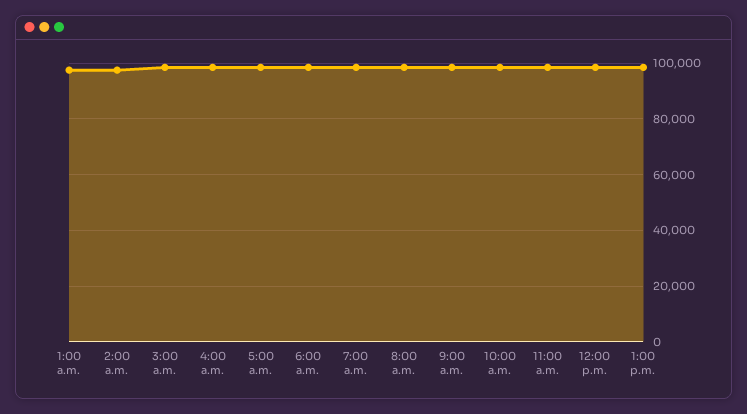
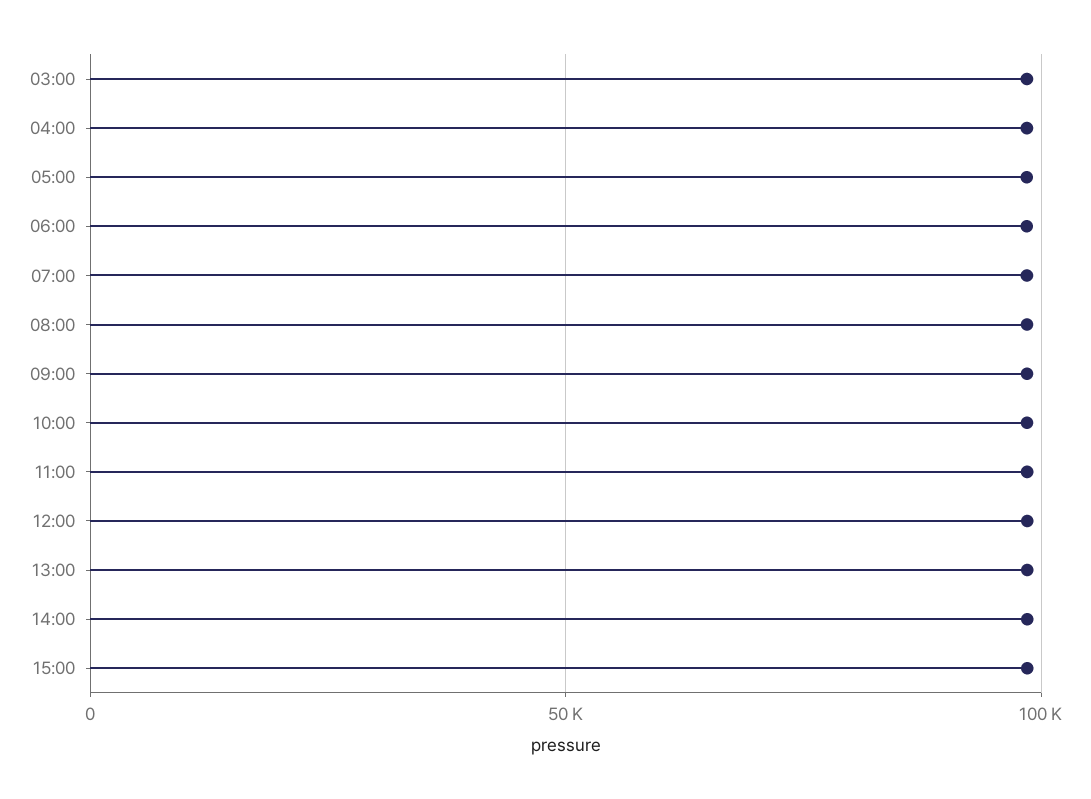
1:00 a.m.: 97500 -> none
2:00 a.m.: 97500 -> none
14:00: none -> 100000
15:00: none -> 100000

